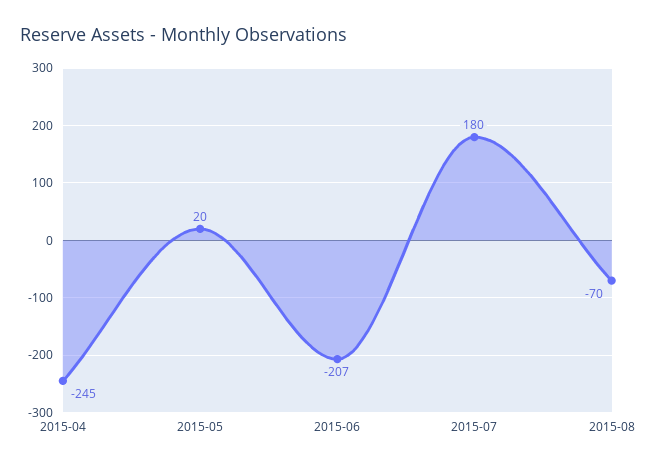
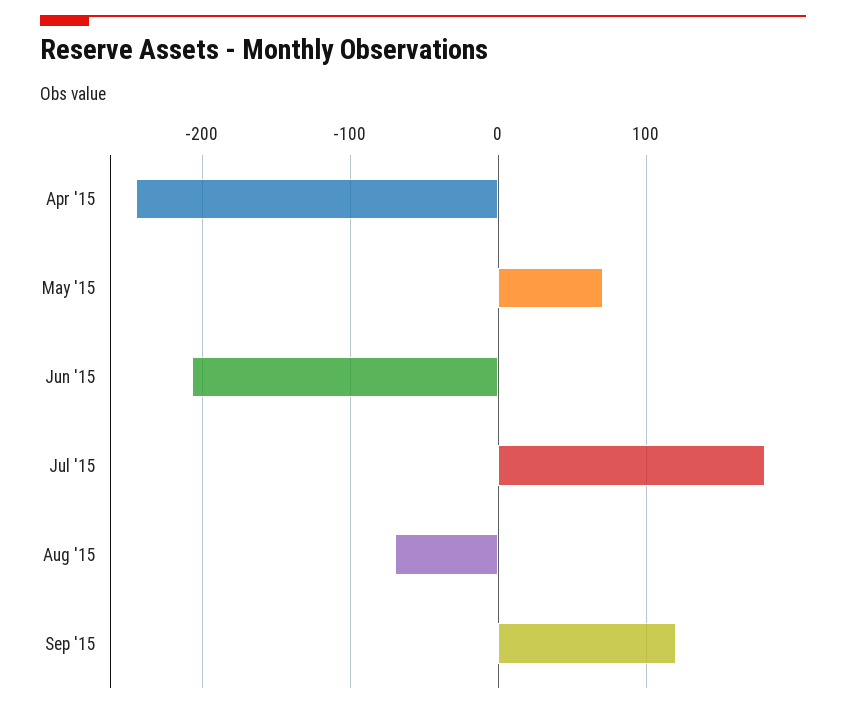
2015-05: 20 -> 70
Sep '15: none -> 120

